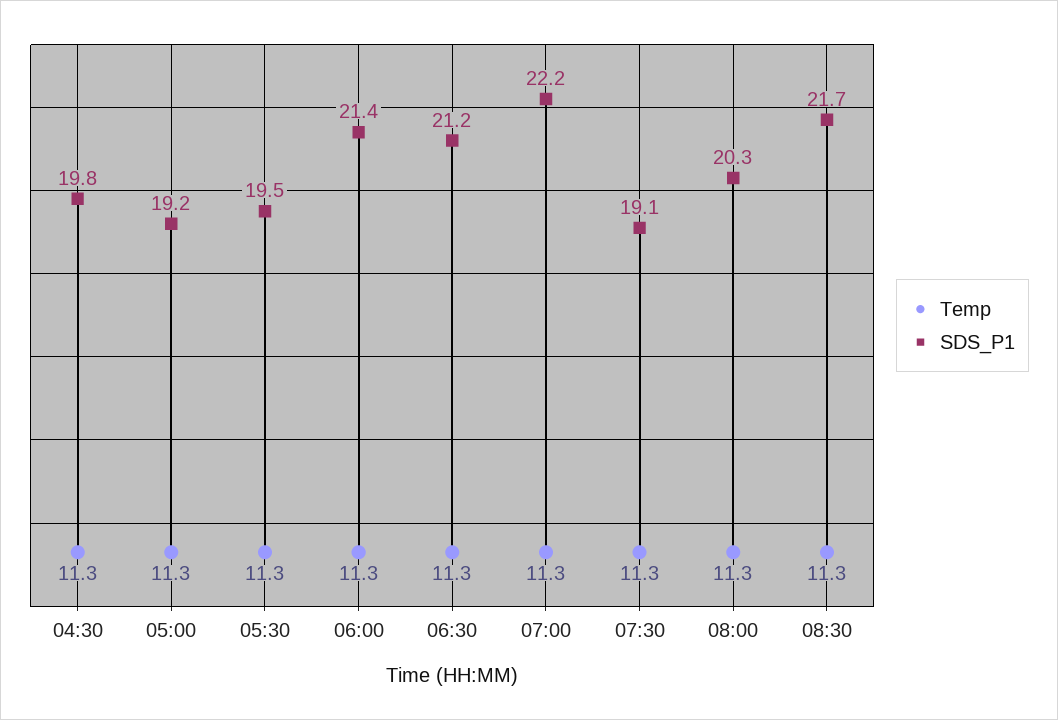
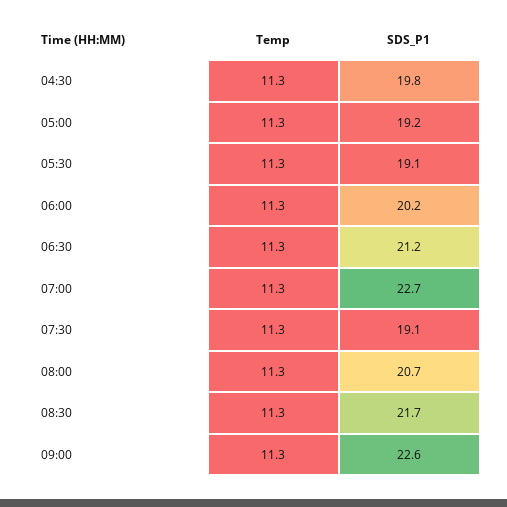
SDS_P1, 05:30: 19.5 -> 19.1
SDS_P1, 06:00: 21.4 -> 20.2
SDS_P1, 07:00: 22.2 -> 22.7
SDS_P1, 08:00: 20.3 -> 20.7
Temp, 09:00: none -> 11.3
SDS_P1, 09:00: none -> 22.6

